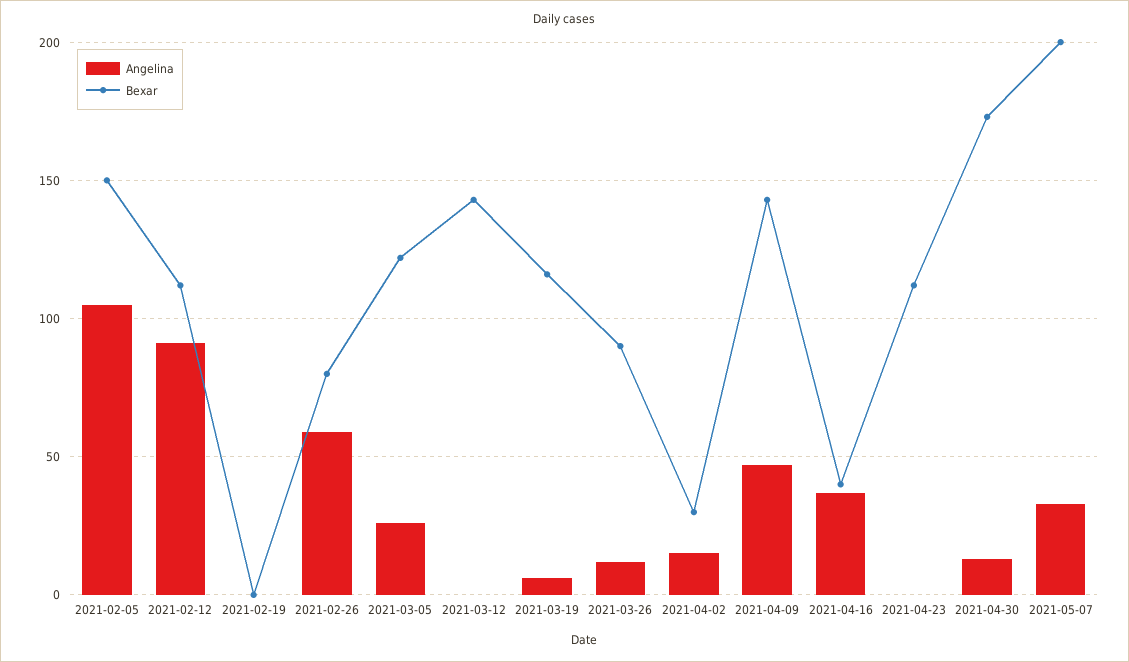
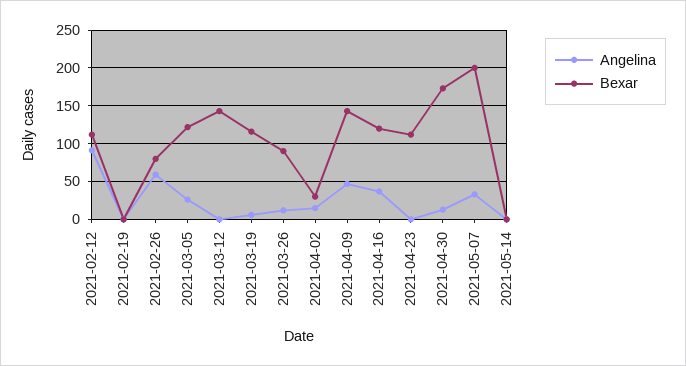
Angelina, 2021-02-05: 105 -> none
Bexar, 2021-02-05: 150 -> none
Bexar, 2021-04-16: 40 -> 120
Angelina, 2021-05-14: none -> 0
Bexar, 2021-05-14: none -> 0

